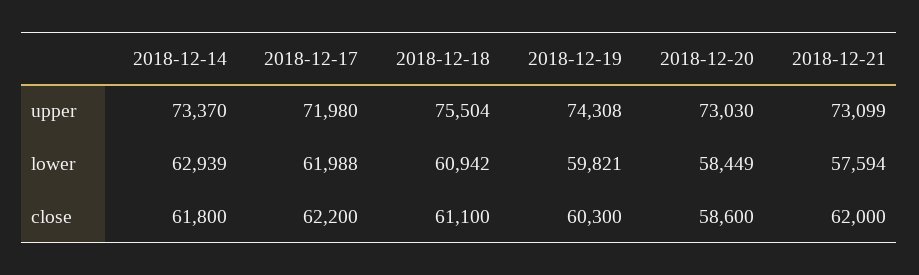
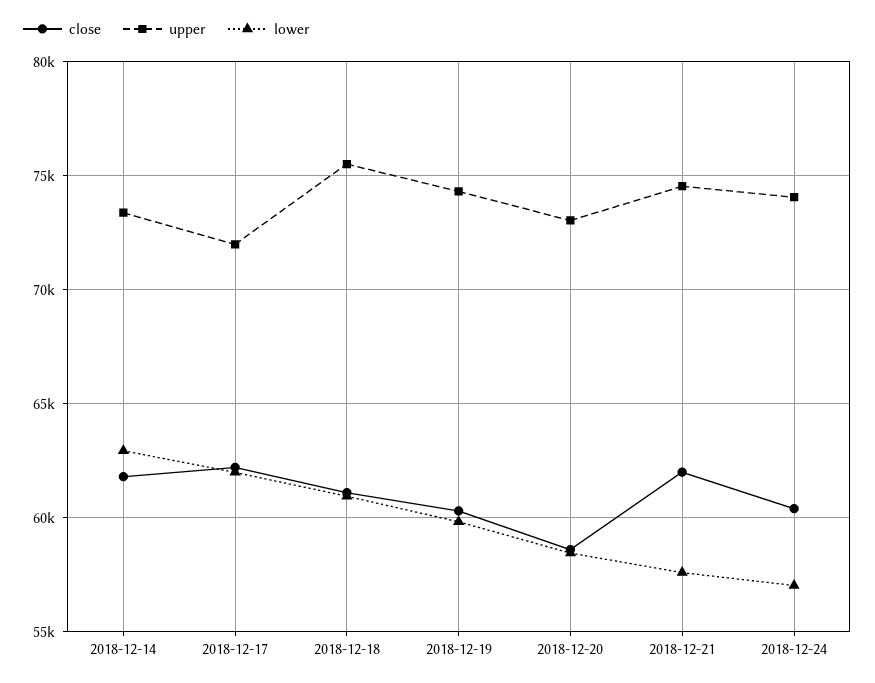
upper, 2018-12-21: 73099 -> 74500
close, 2018-12-24: none -> 60500
upper, 2018-12-24: none -> 74000
lower, 2018-12-24: none -> 57000

